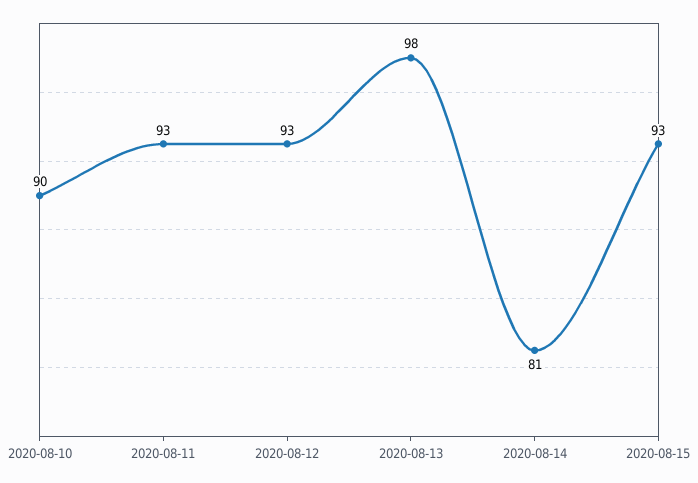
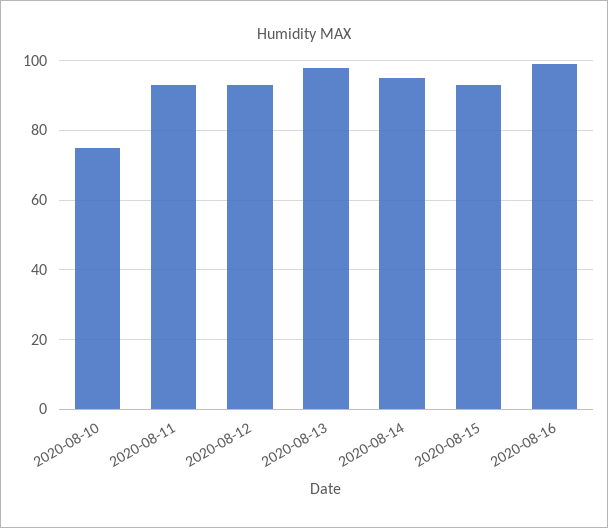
2020-08-10: 90 -> 75
2020-08-14: 81 -> 95
2020-08-16: none -> 100

